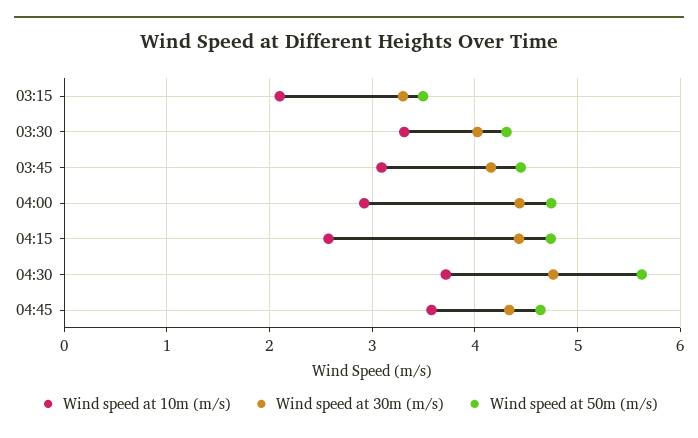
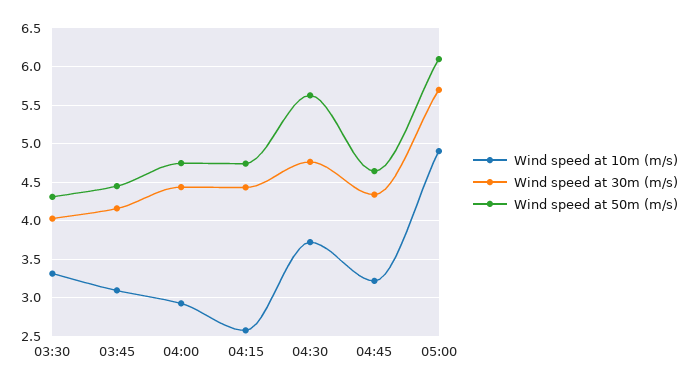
Wind speed at 10m (m/s), 03:15: 2.1 -> none
Wind speed at 30m (m/s), 03:15: 3.3 -> none
Wind speed at 50m (m/s), 03:15: 3.5 -> none
Wind speed at 10m (m/s), 04:45: 3.6 -> 3.2
Wind speed at 10m (m/s), 05:00: none -> 4.9
Wind speed at 30m (m/s), 05:00: none -> 5.7
Wind speed at 50m (m/s), 05:00: none -> 6.1

